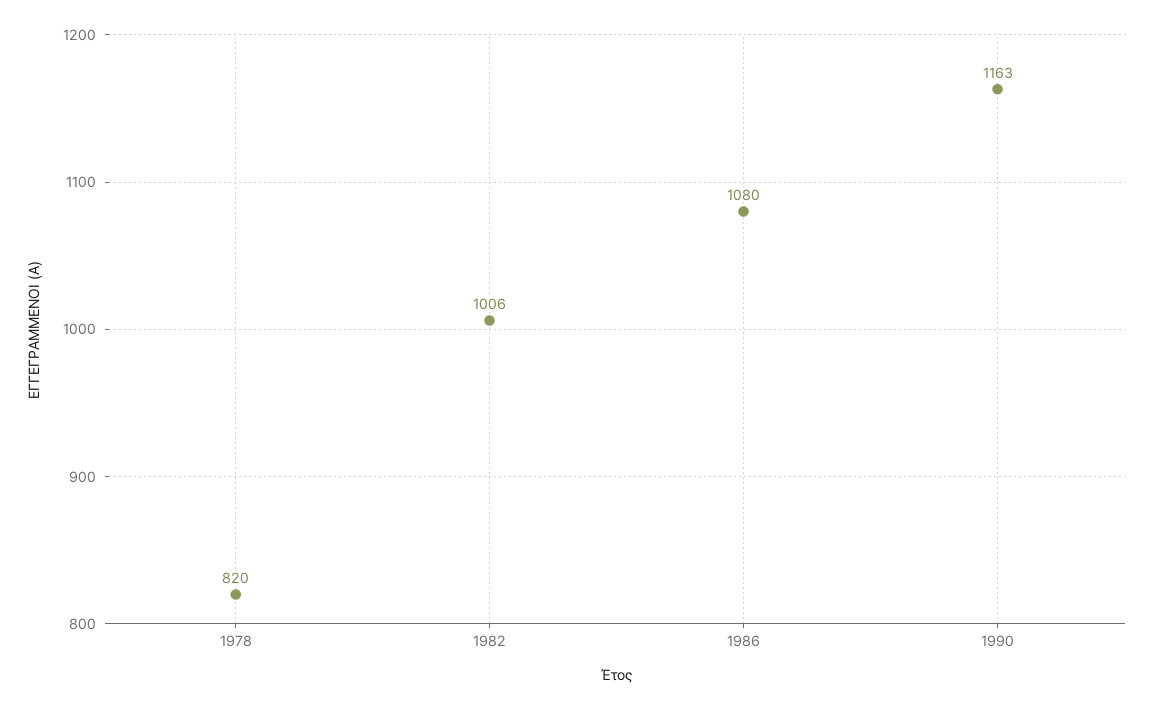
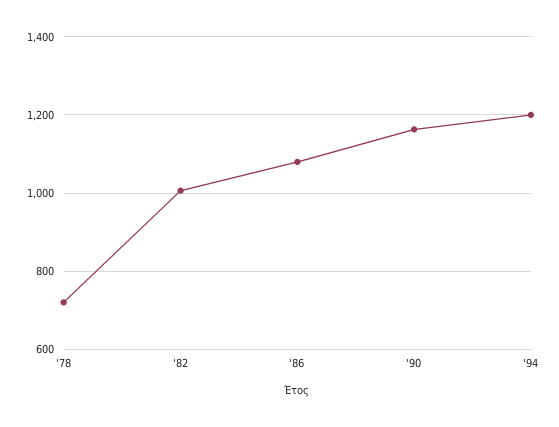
1978: 820 -> 720
'94: none -> 1200

